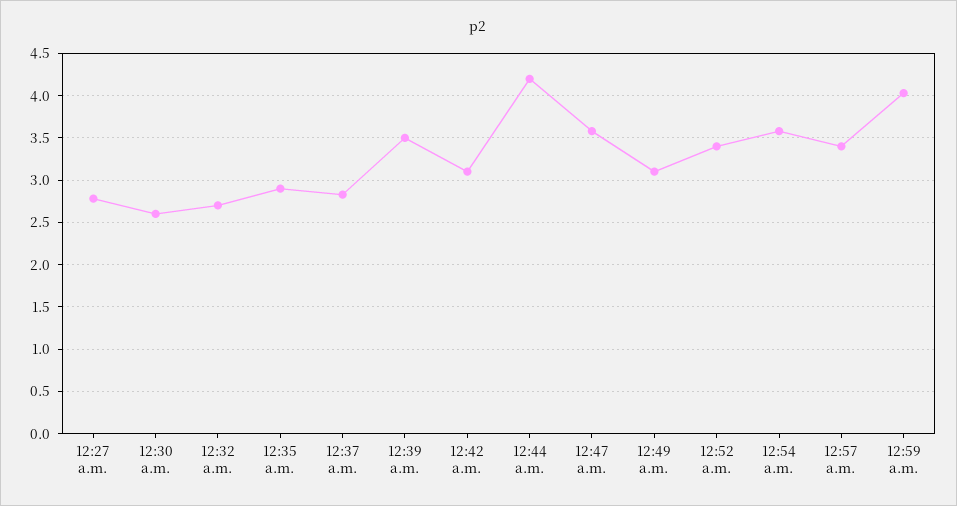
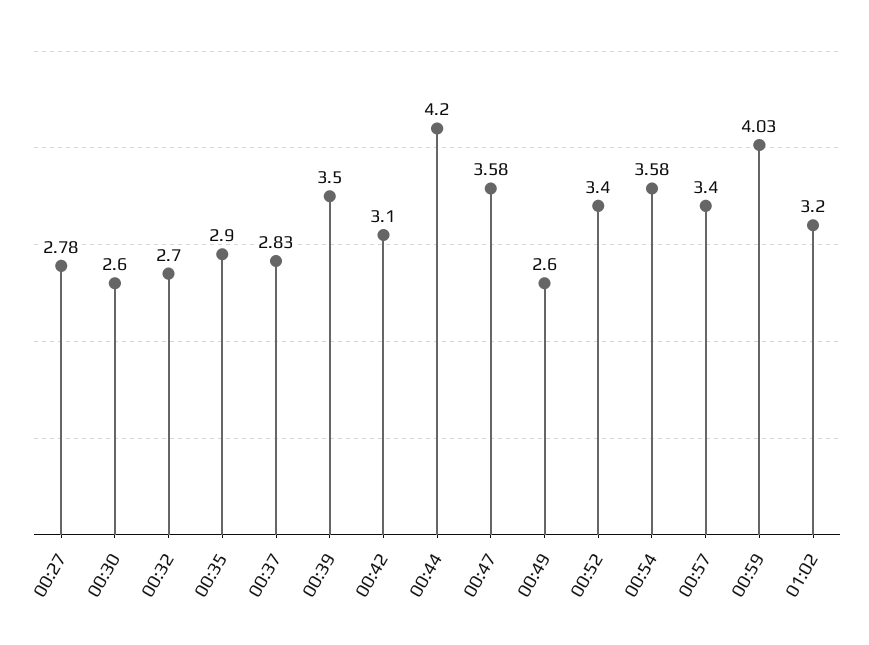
12:49 a.m.: 3.1 -> 2.6
01:02: none -> 3.2

